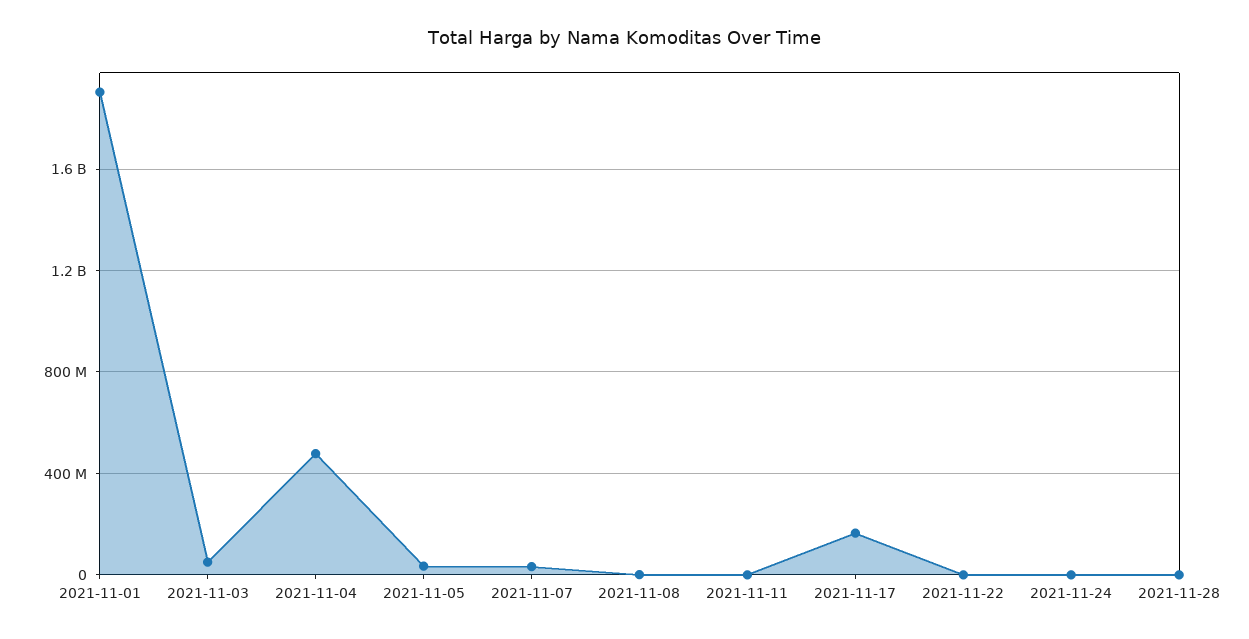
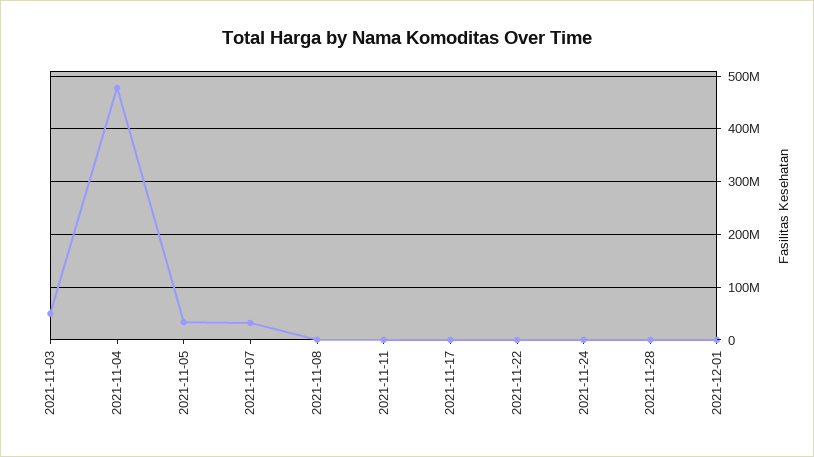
2021-11-01: 1900000000 -> none
2021-11-17: 150000000 -> 0
2021-12-01: none -> 0

